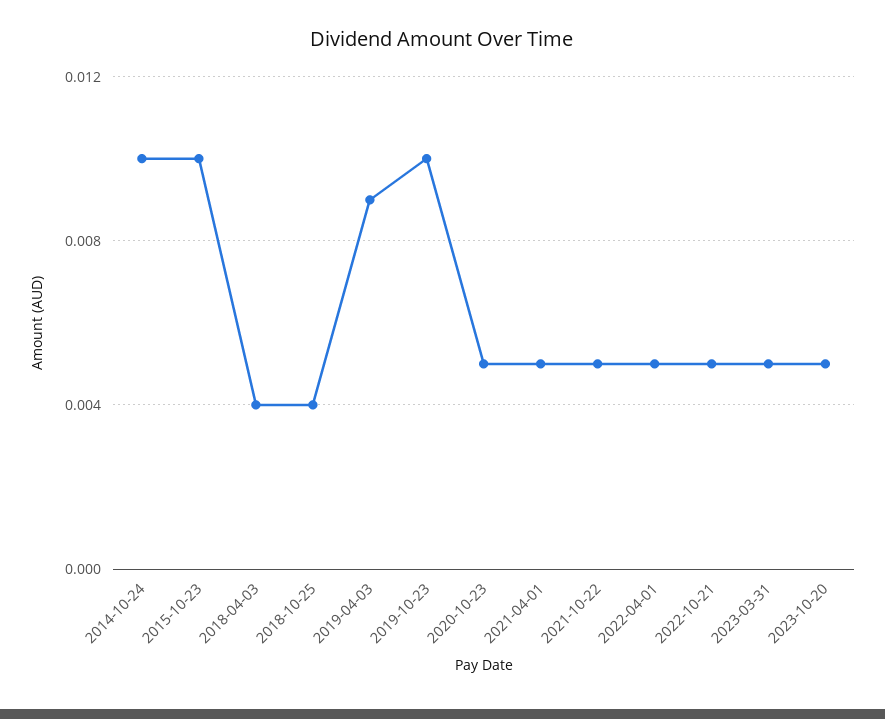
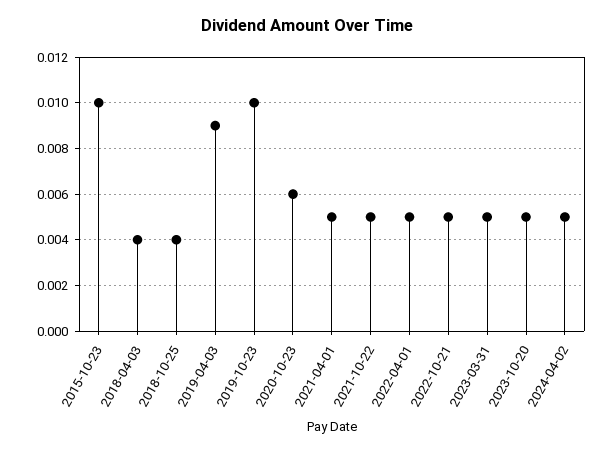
2014-10-24: 0.01 -> none
2020-10-23: 0.005 -> 0.006
2024-04-02: none -> 0.005

